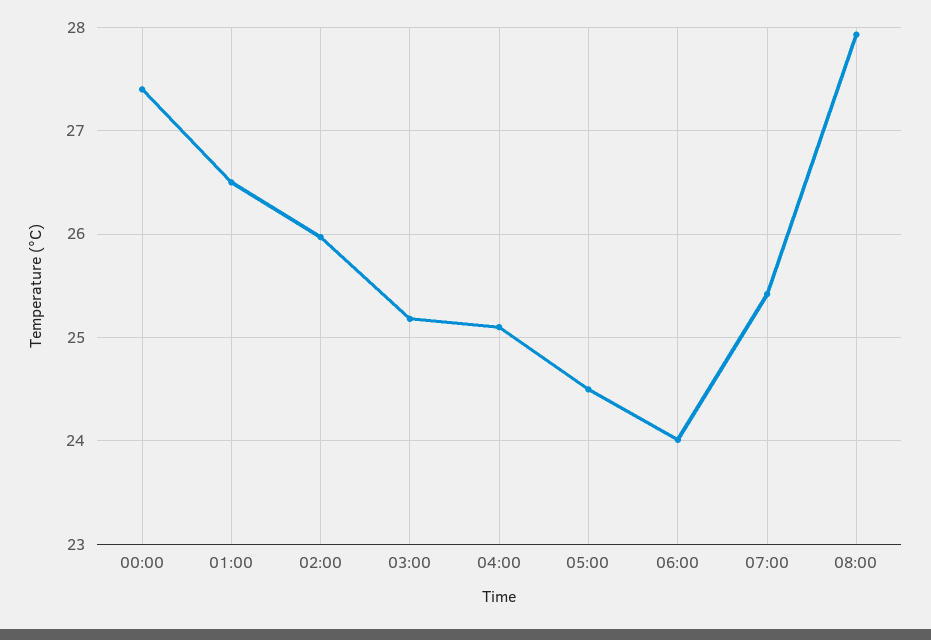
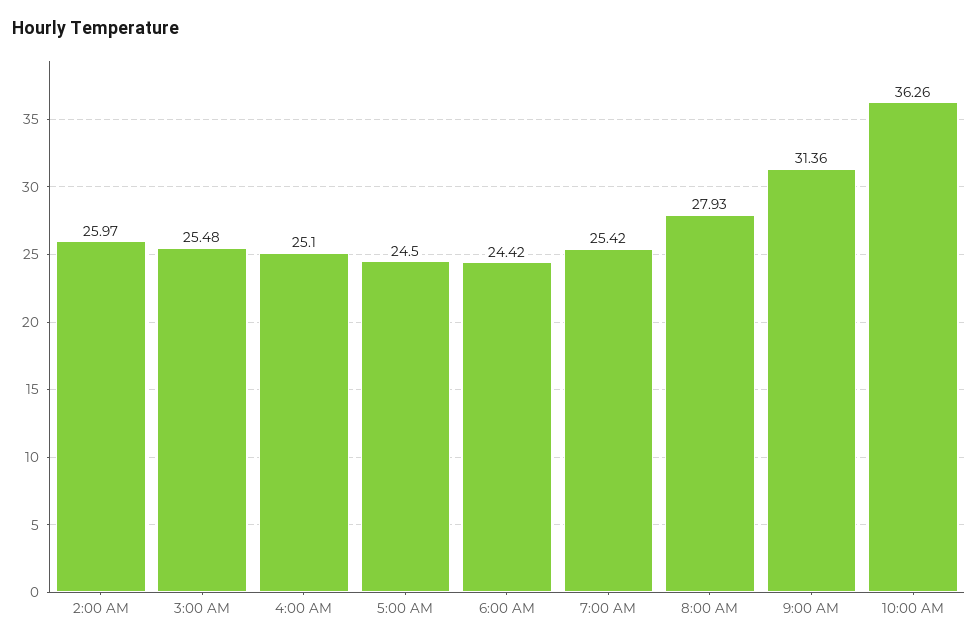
00:00: 27.4 -> none
01:00: 26.5 -> none
03:00: 25.2 -> 25.48
06:00: 24 -> 24.42
9:00 AM: none -> 31.36
10:00 AM: none -> 36.26

